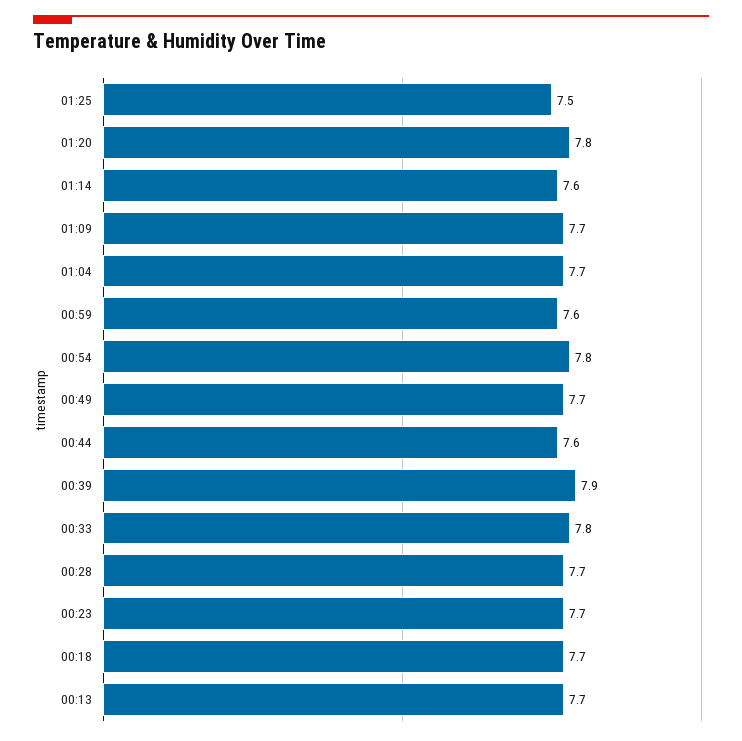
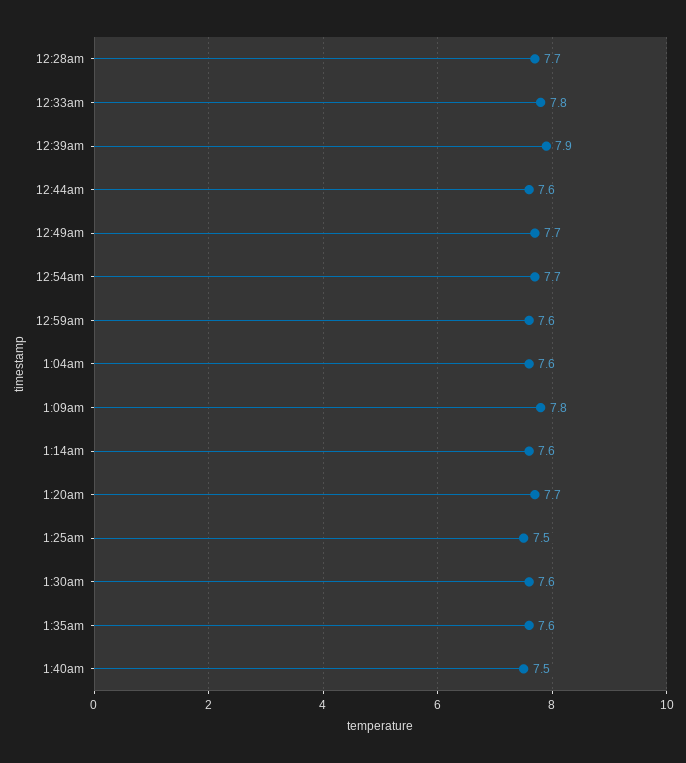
01:20: 7.8 -> 7.7
01:09: 7.7 -> 7.8
01:04: 7.7 -> 7.6
00:54: 7.8 -> 7.7
00:23: 7.7 -> none
00:18: 7.7 -> none
00:13: 7.7 -> none
1:30am: none -> 7.6
1:35am: none -> 7.6
1:40am: none -> 7.5

